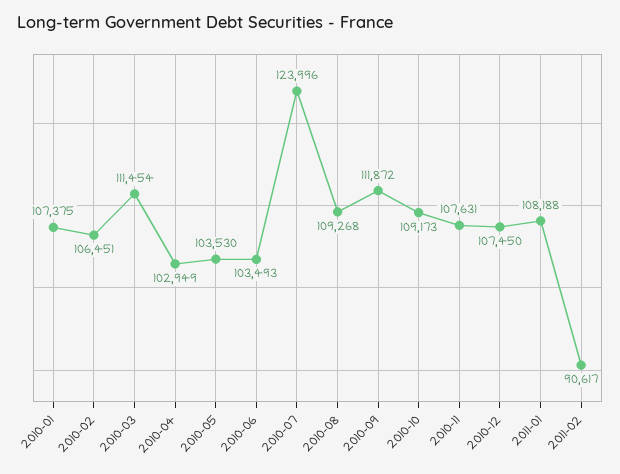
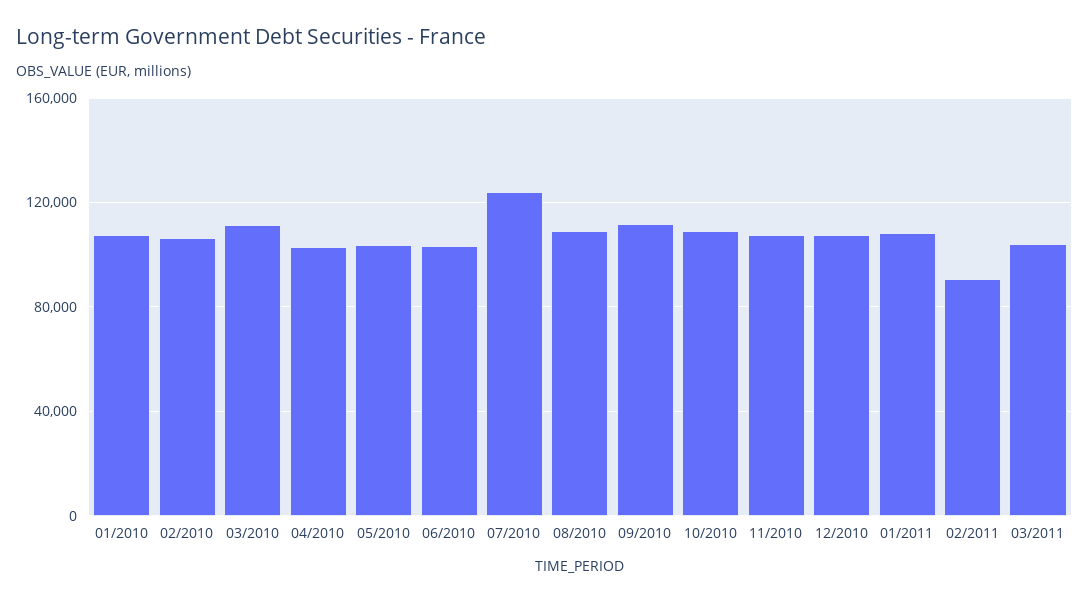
03/2011: none -> 105000

